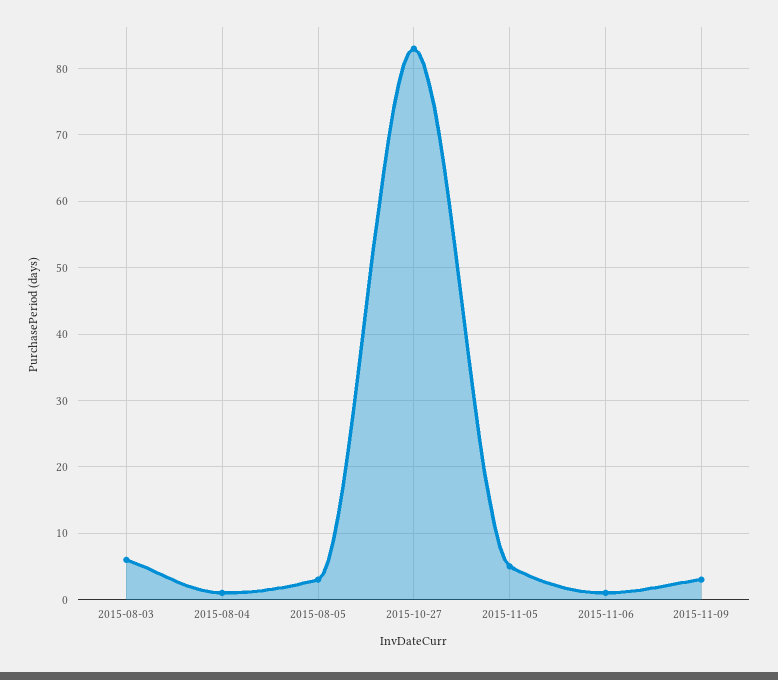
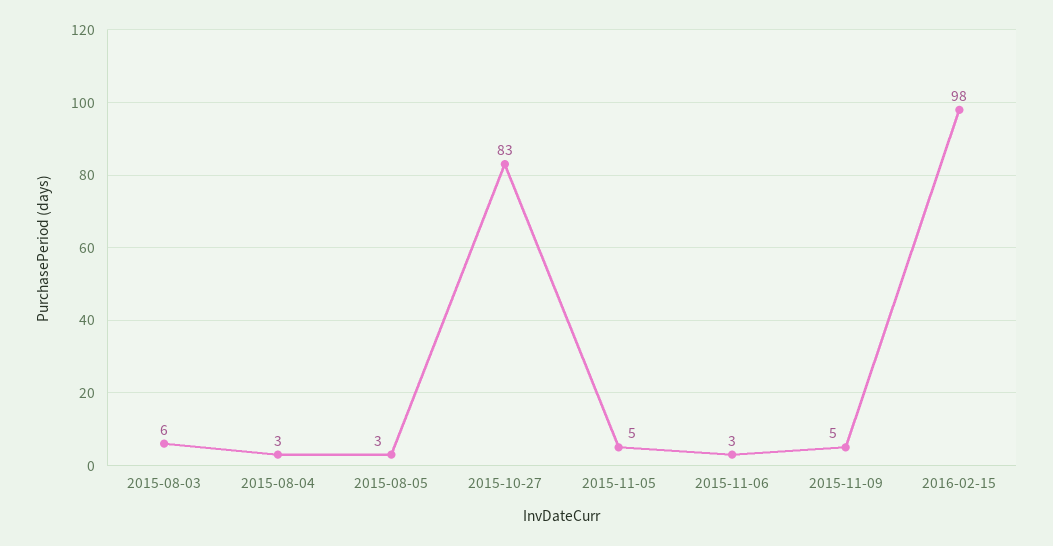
2015-08-04: 1 -> 3
2015-11-06: 1 -> 3
2015-11-09: 3 -> 5
2016-02-15: none -> 98

